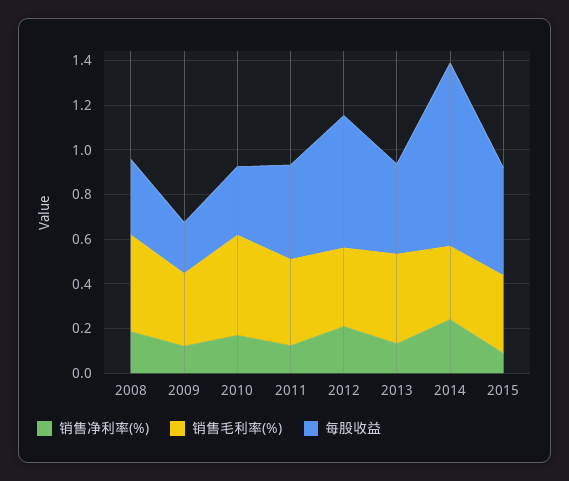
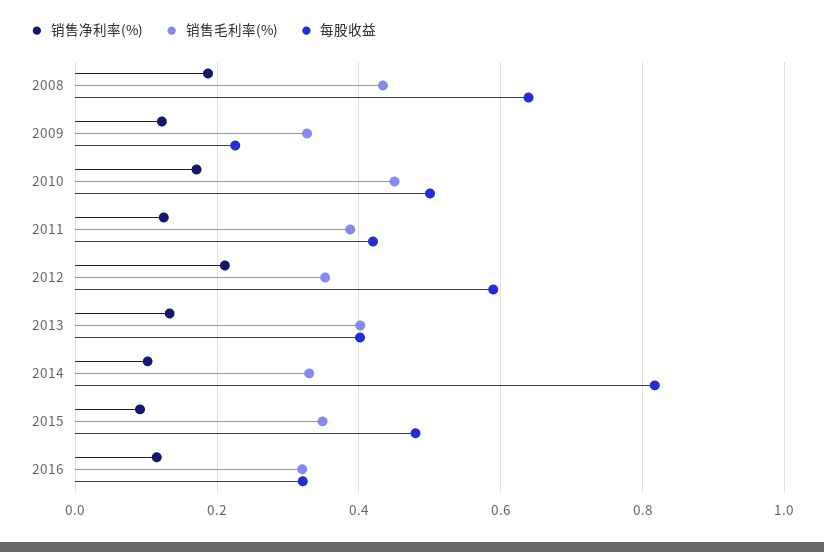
每股收益, 2008: 0.35 -> 0.64
每股收益, 2010: 0.3 -> 0.5
销售净利率(%), 2014: 0.25 -> 0.1
销售净利率(%), 2016: none -> 0.12
销售毛利率(%), 2016: none -> 0.32
每股收益, 2016: none -> 0.32

